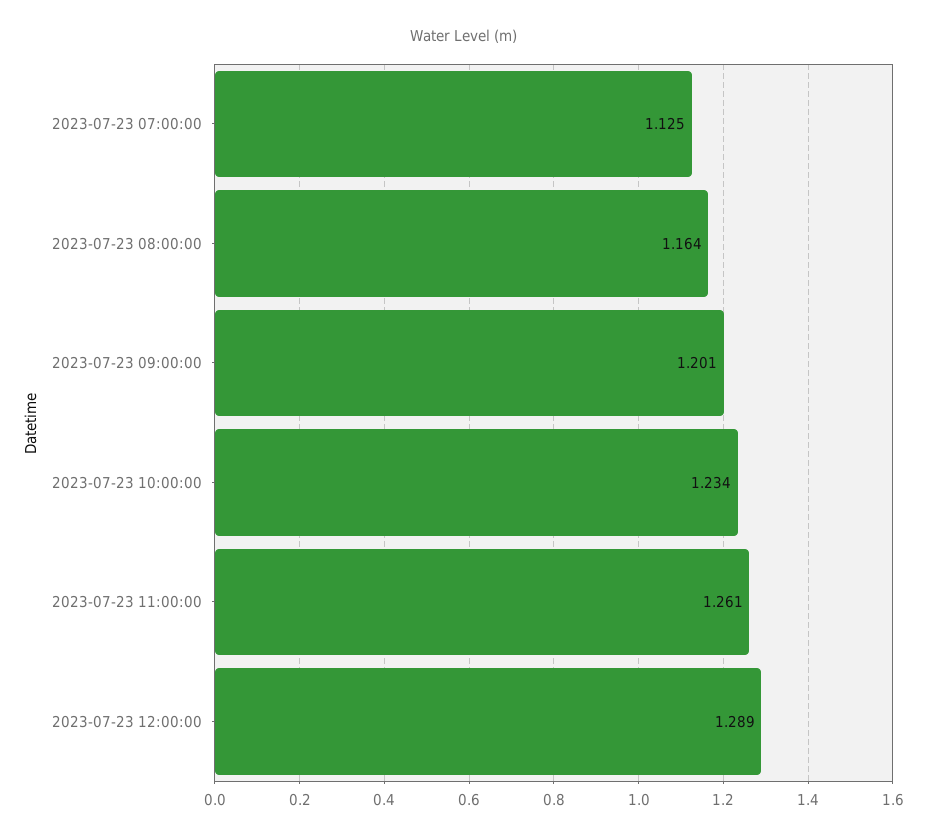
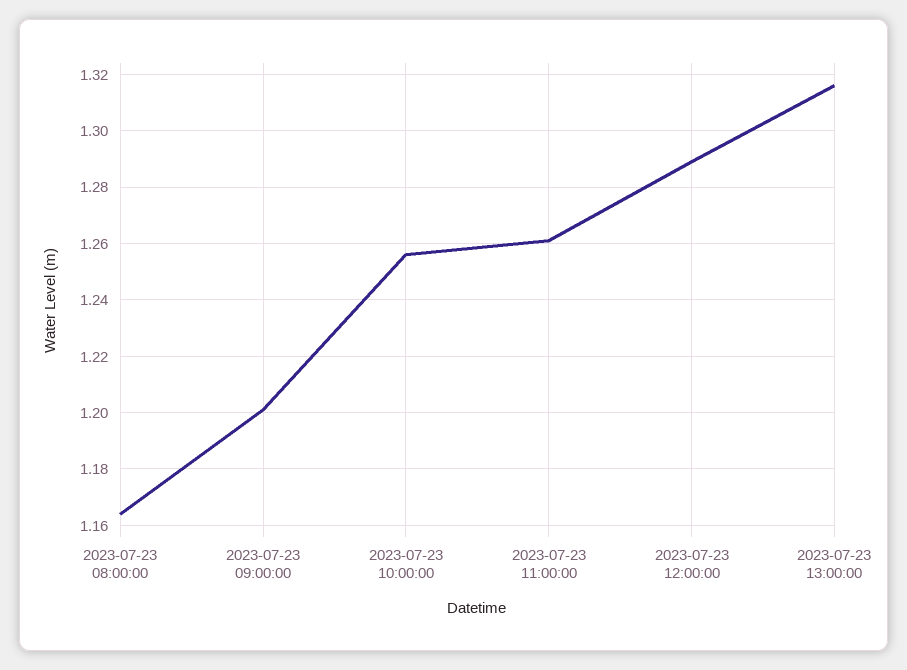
2023-07-23 07:00:00: 1.125 -> none
2023-07-23 10:00:00: 1.234 -> 1.255
2023-07-23 13:00:00: none -> 1.315

